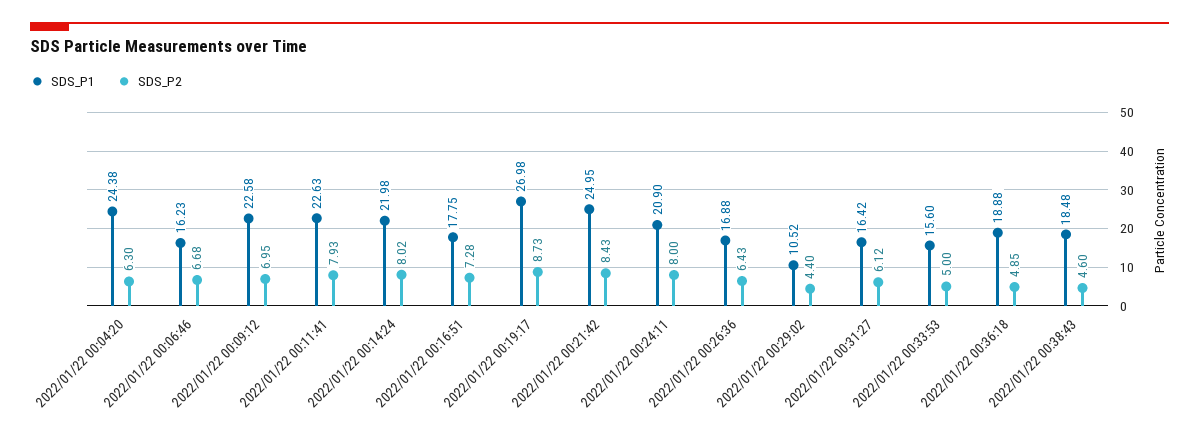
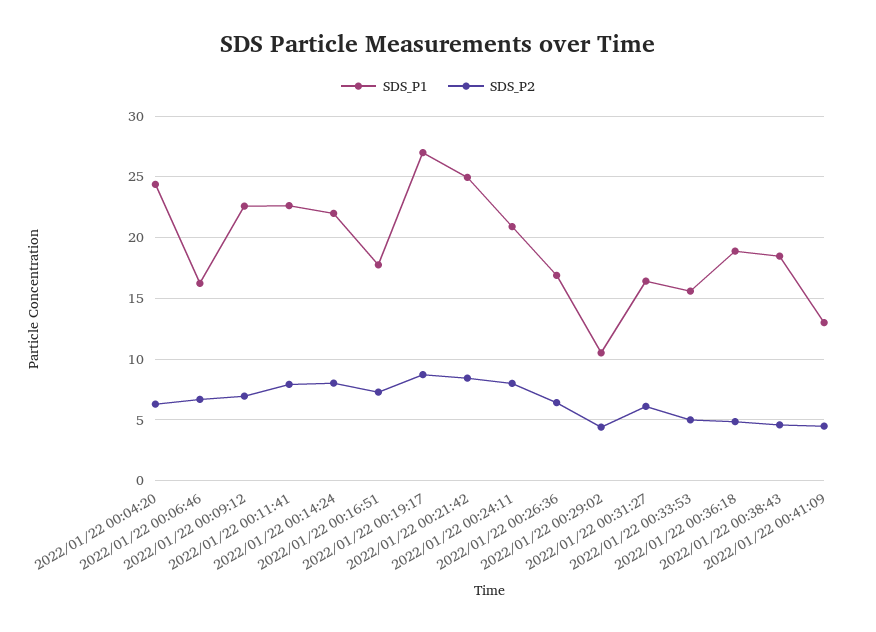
SDS_P1, 2022/01/22 00:41:09: none -> 13
SDS_P2, 2022/01/22 00:41:09: none -> 4.5

